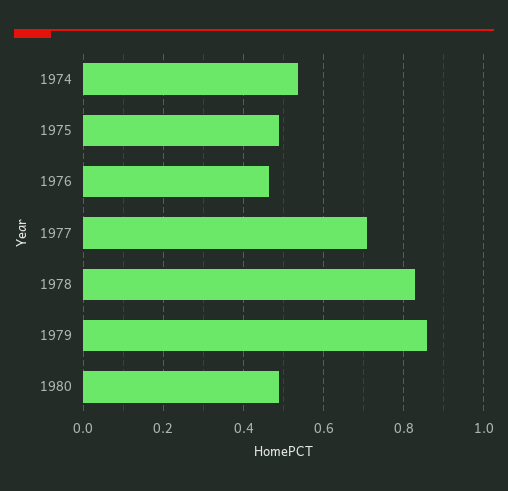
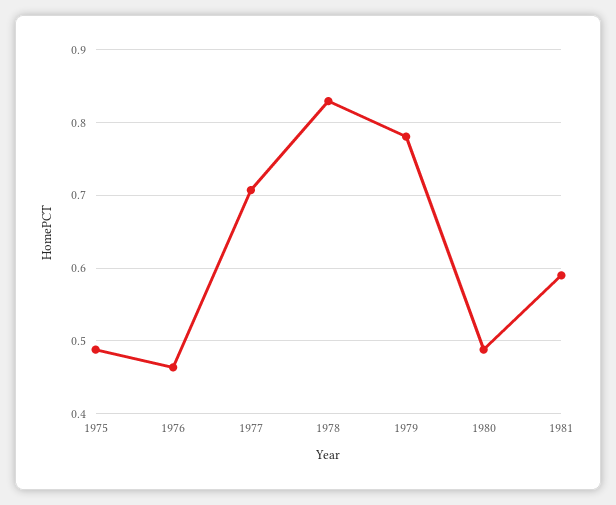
1974: 0.54 -> none
1979: 0.86 -> 0.78
1981: none -> 0.59

